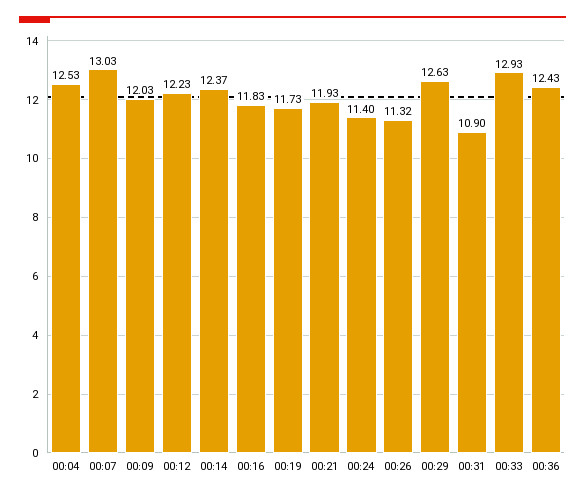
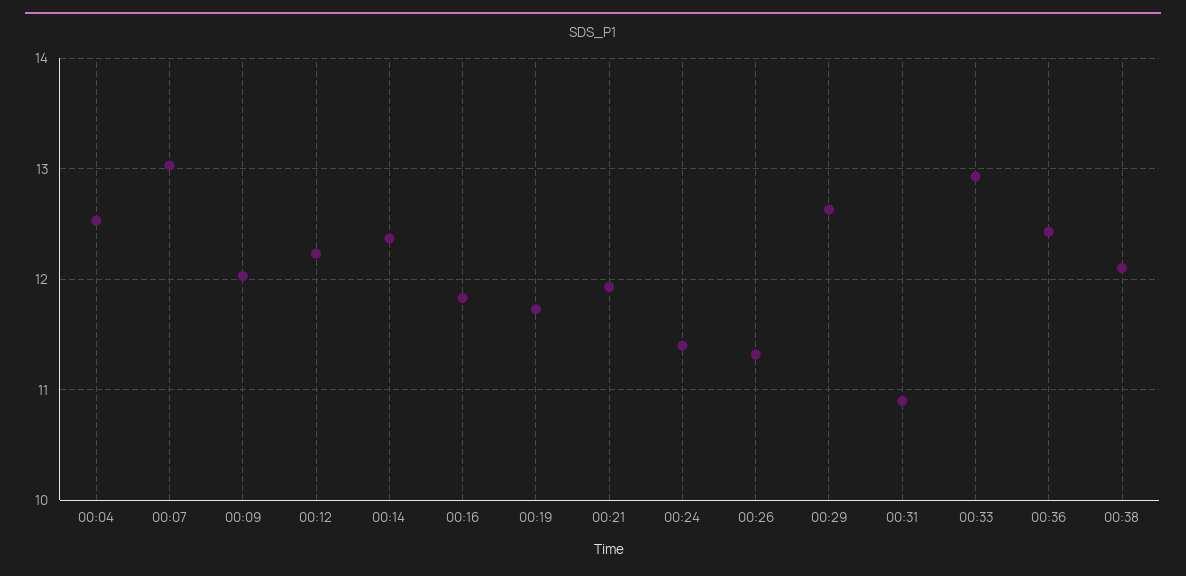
00:38: none -> 12.1

